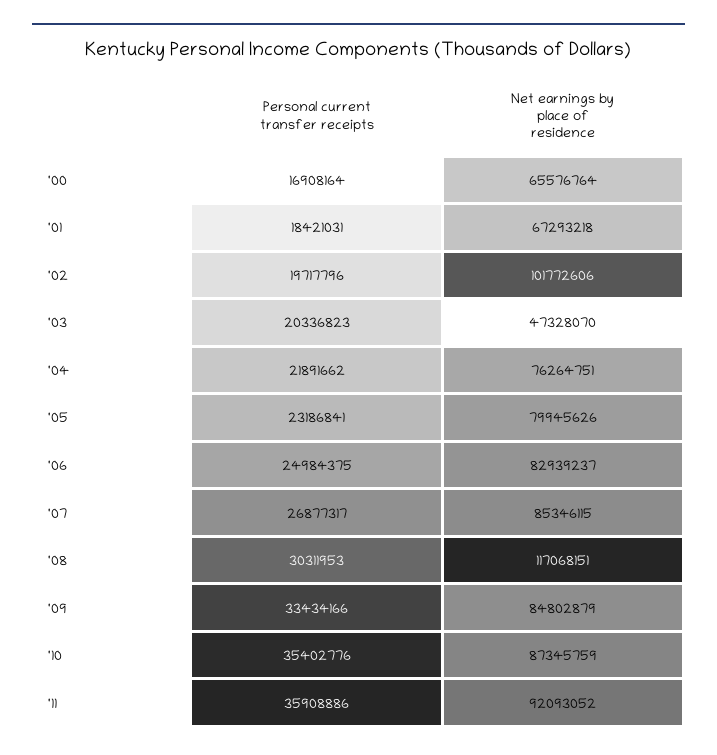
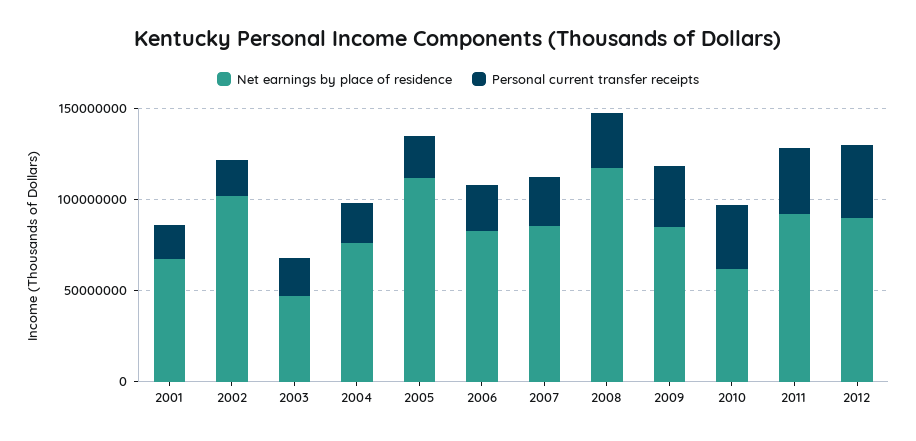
Personal current transfer receipts, '00: 16908164 -> none
Net earnings by place of residence, '00: 65576764 -> none
Net earnings by place of residence, '05: 79945626 -> 110000000
Net earnings by place of residence, '10: 87345759 -> 60000000
Net earnings by place of residence, 2012: none -> 90000000
Personal current transfer receipts, 2012: none -> 40000000

